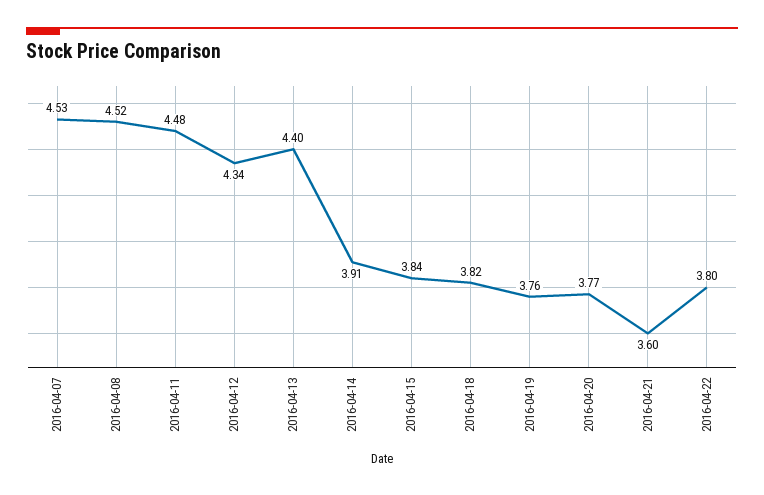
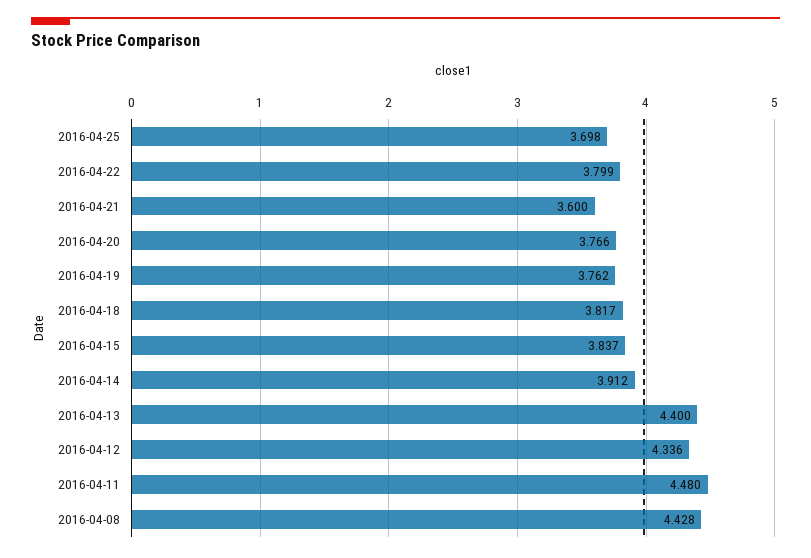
2016-04-07: 4.53 -> none
2016-04-08: 4.52 -> 4.428
2016-04-25: none -> 3.698

